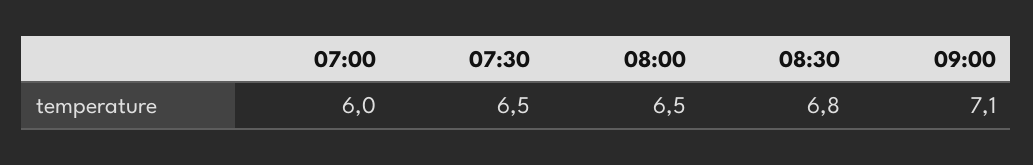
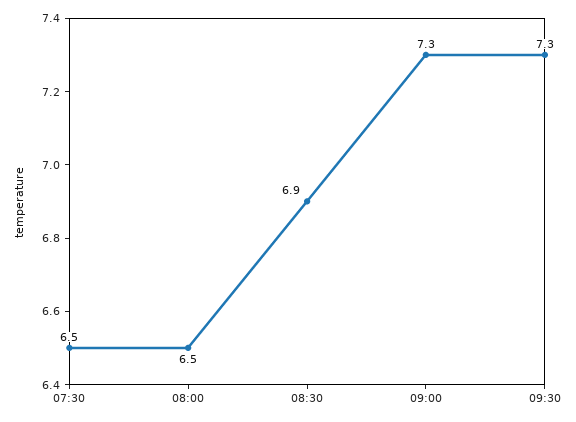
07:00: 6 -> none
08:30: 6.8 -> 6.9
09:00: 7.1 -> 7.3
09:30: none -> 7.3

